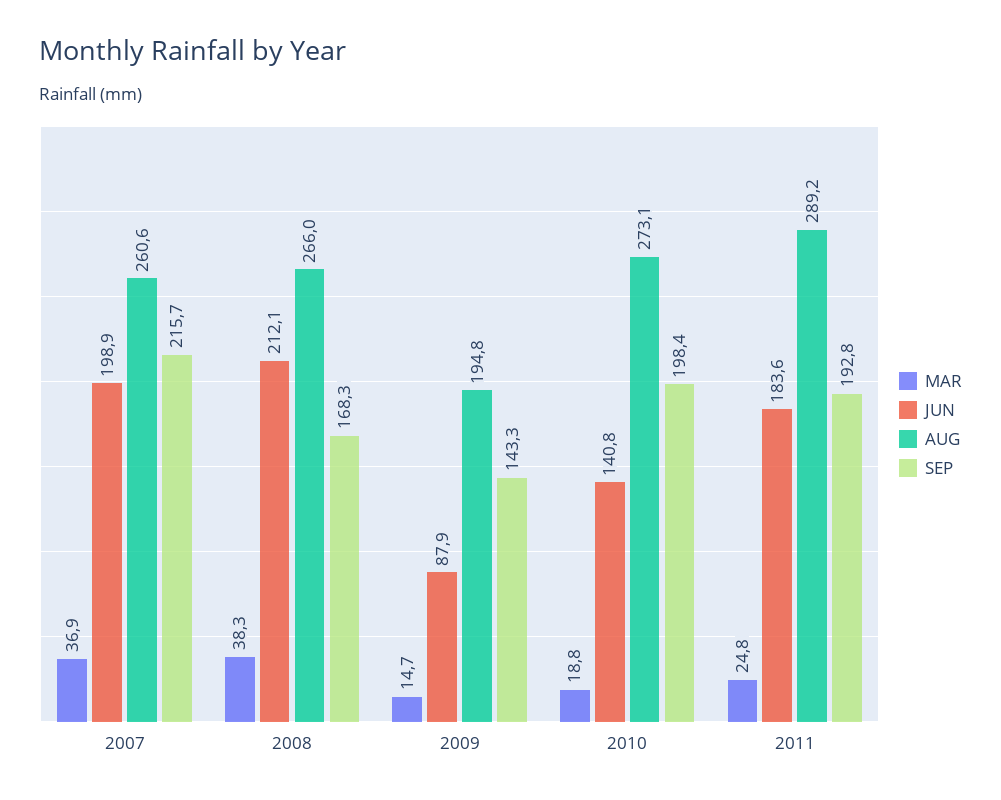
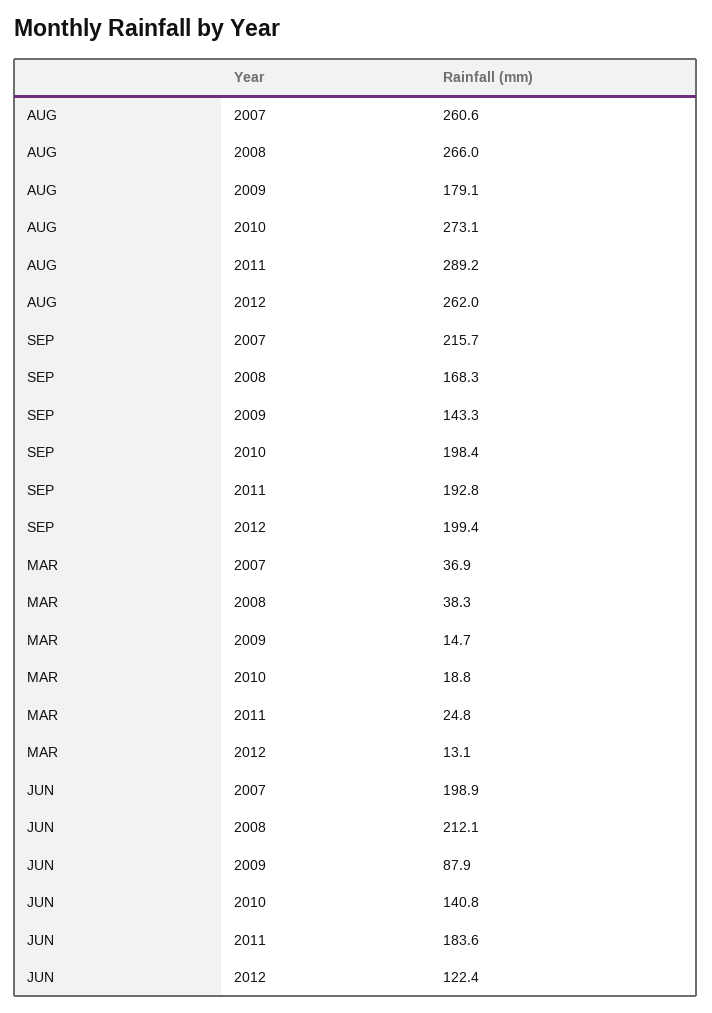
AUG, 2009: 194.8 -> 179.1
AUG, 2012: none -> 262
SEP, 2012: none -> 199.4
MAR, 2012: none -> 13.1
JUN, 2012: none -> 122.4

